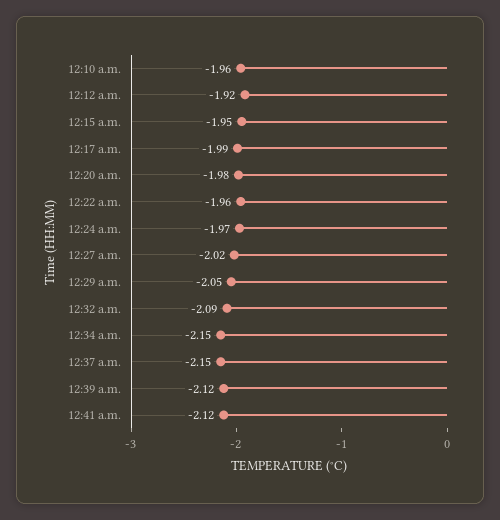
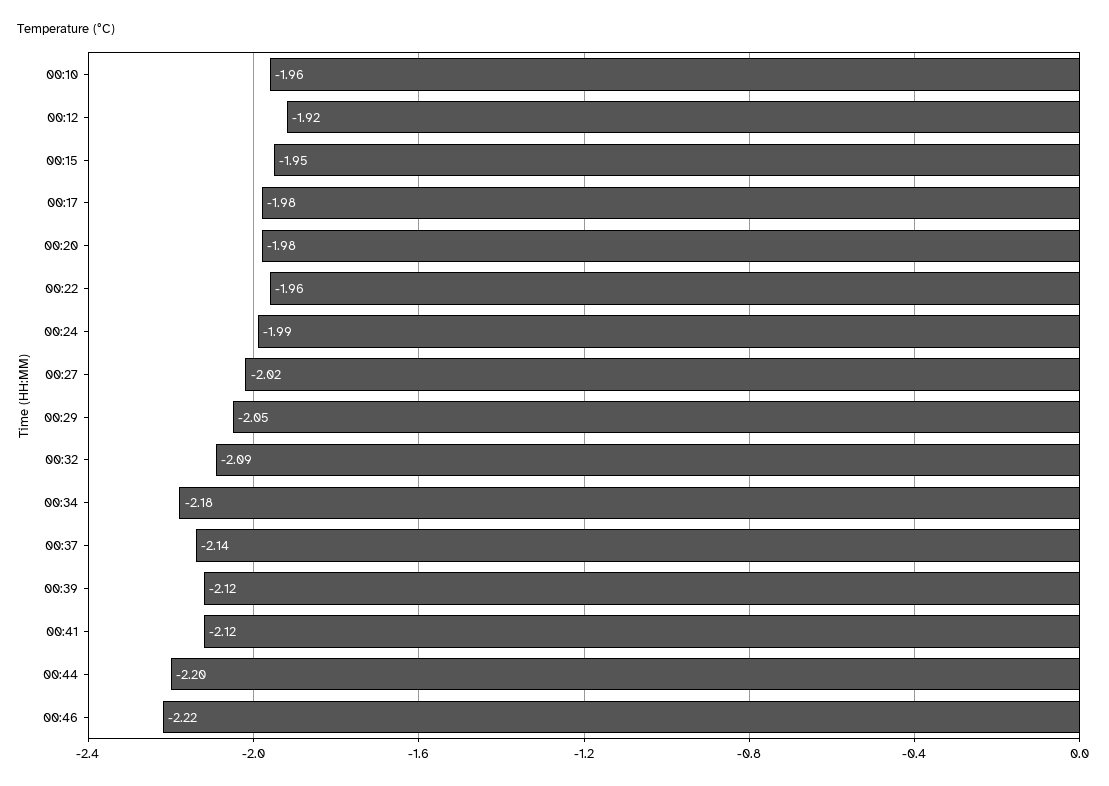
12:17 a.m.: -1.99 -> -1.98
12:24 a.m.: -1.97 -> -1.99
12:34 a.m.: -2.15 -> -2.18
12:37 a.m.: -2.15 -> -2.14
00:44: none -> -2.2
00:46: none -> -2.22

